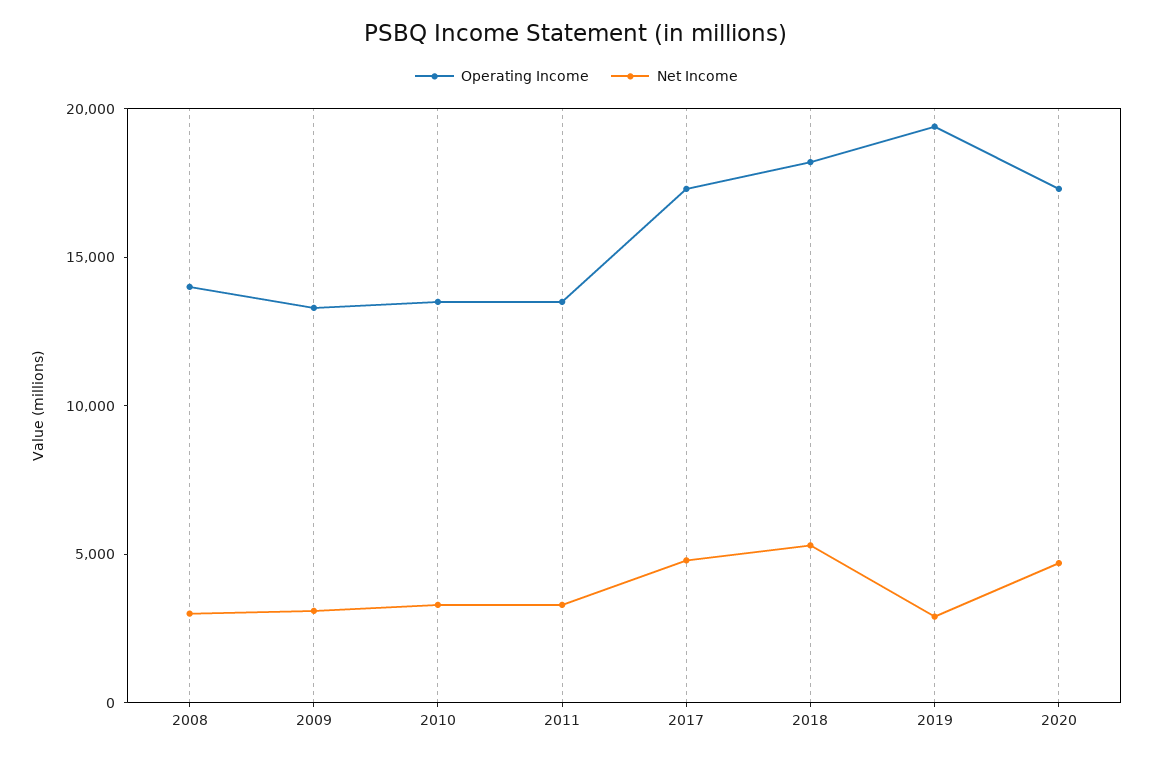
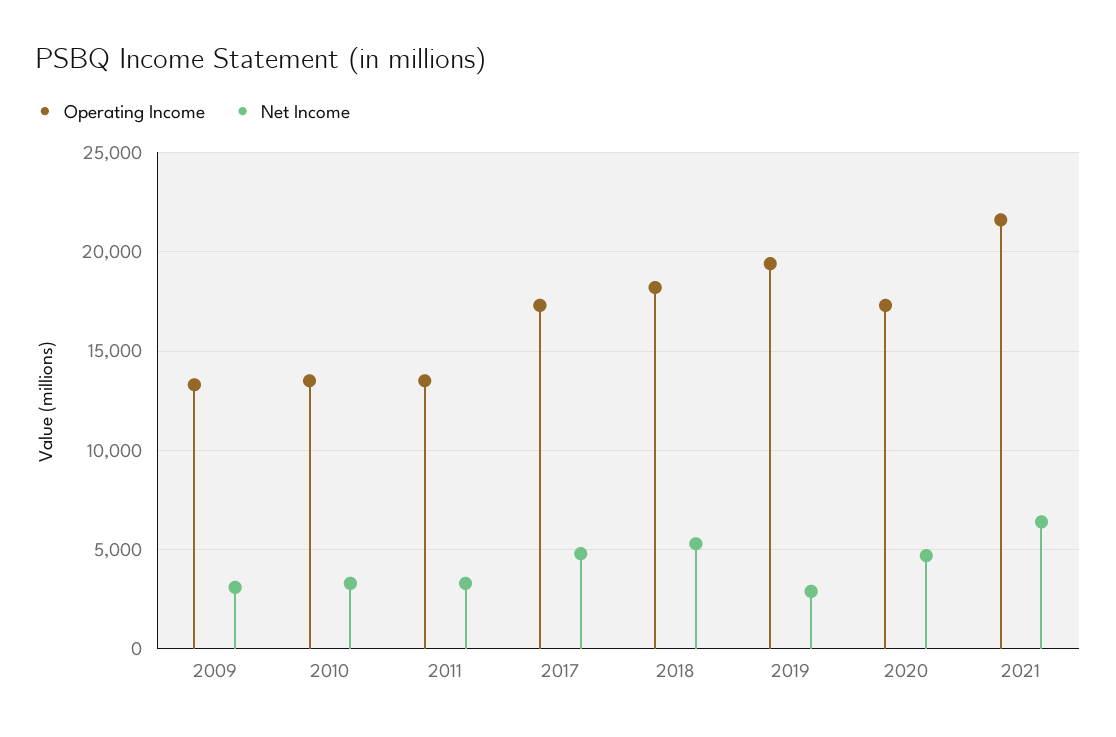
Operating Income, 2008: 14000 -> none
Net Income, 2008: 3000 -> none
Operating Income, 2021: none -> 21500
Net Income, 2021: none -> 6500

